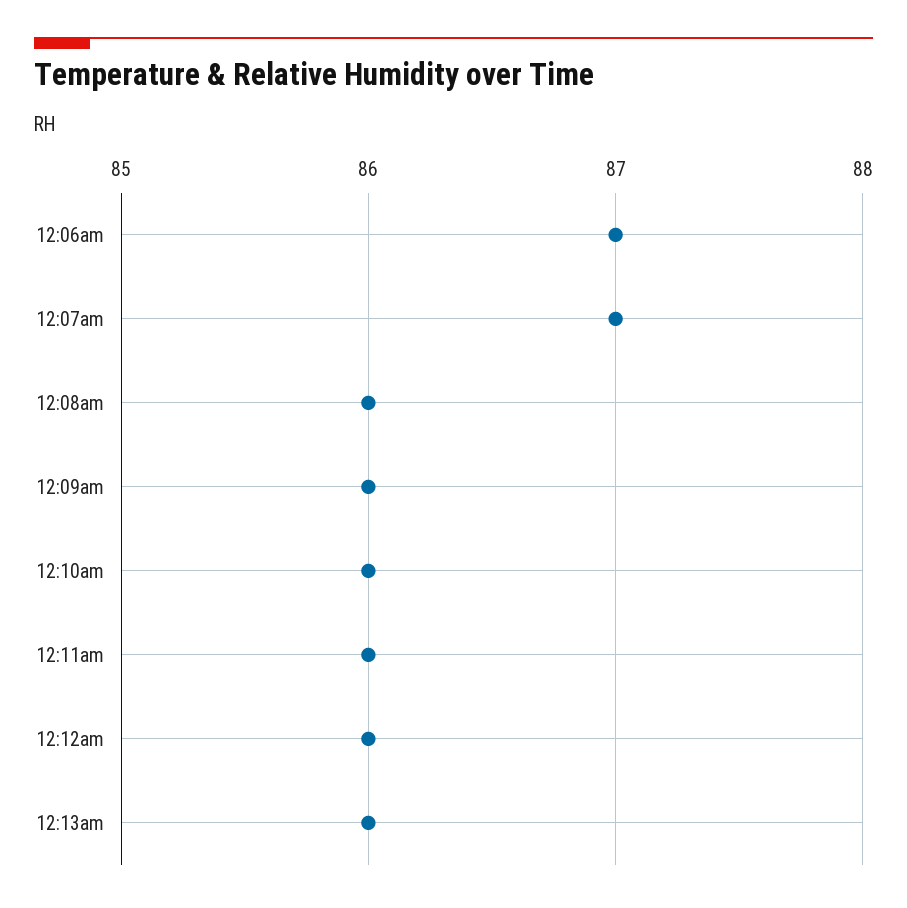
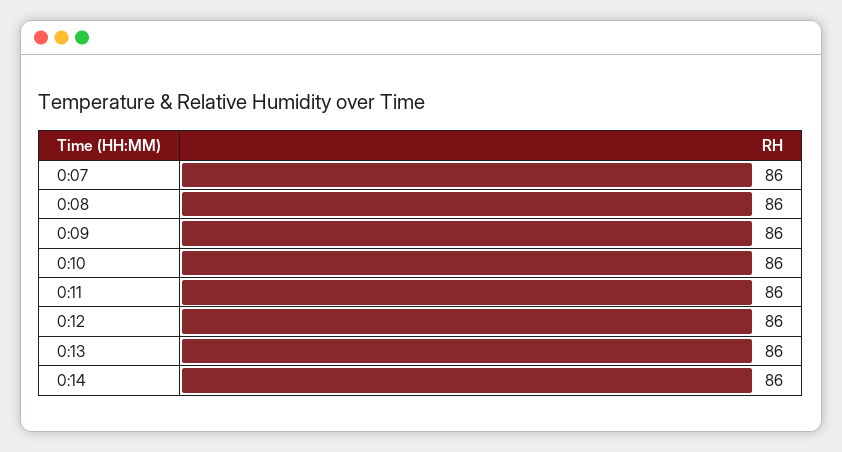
12:06am: 87 -> none
12:07am: 87 -> 86
0:14: none -> 86

